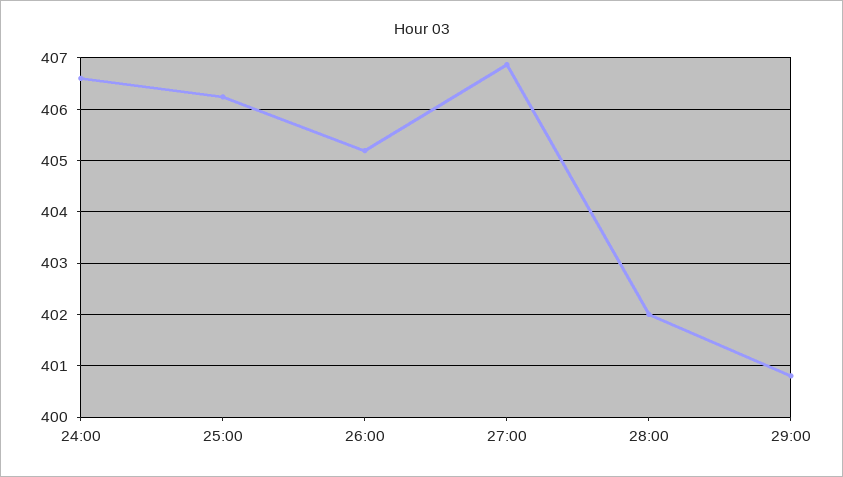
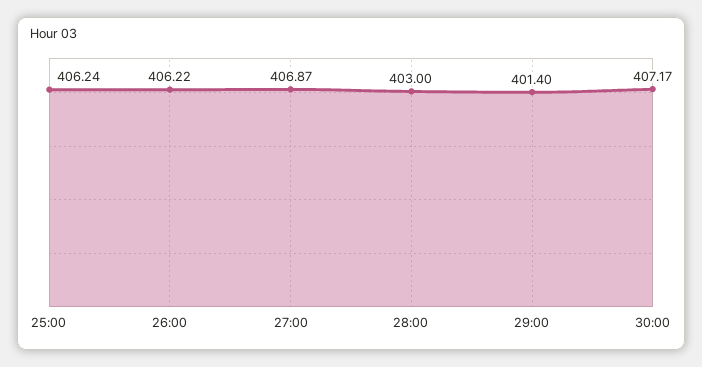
24:00: 406.6 -> none
26:00: 405.2 -> 406.22
28:00: 402 -> 403
29:00: 400.8 -> 401.4
30:00: none -> 407.17

